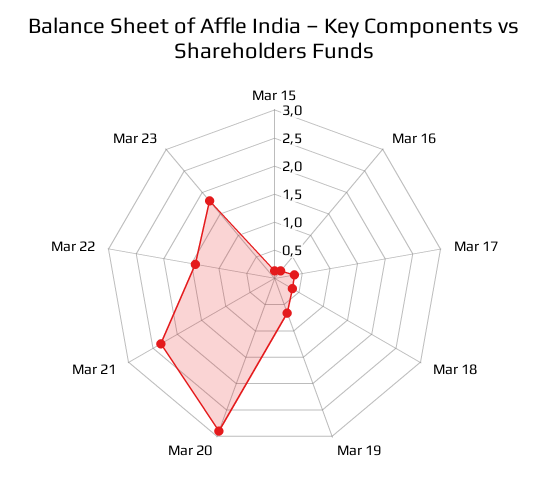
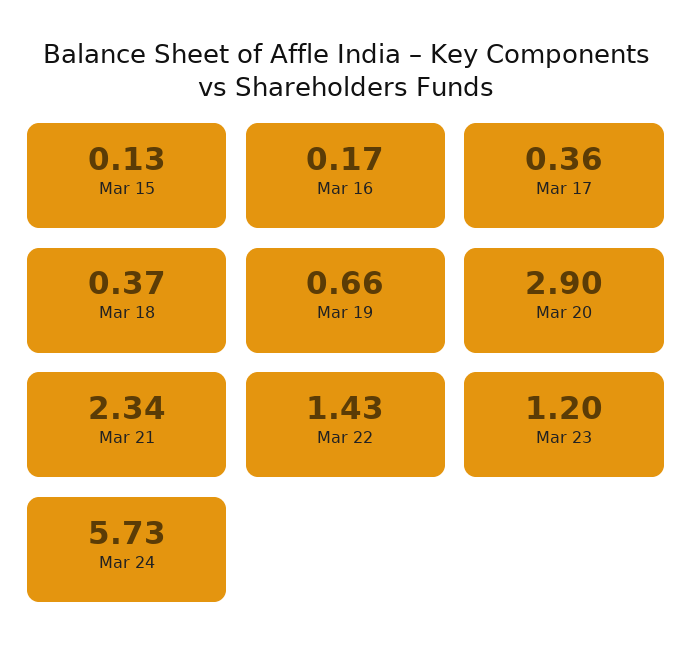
Mar 23: 1.75 -> 1.2
Mar 24: none -> 5.73

